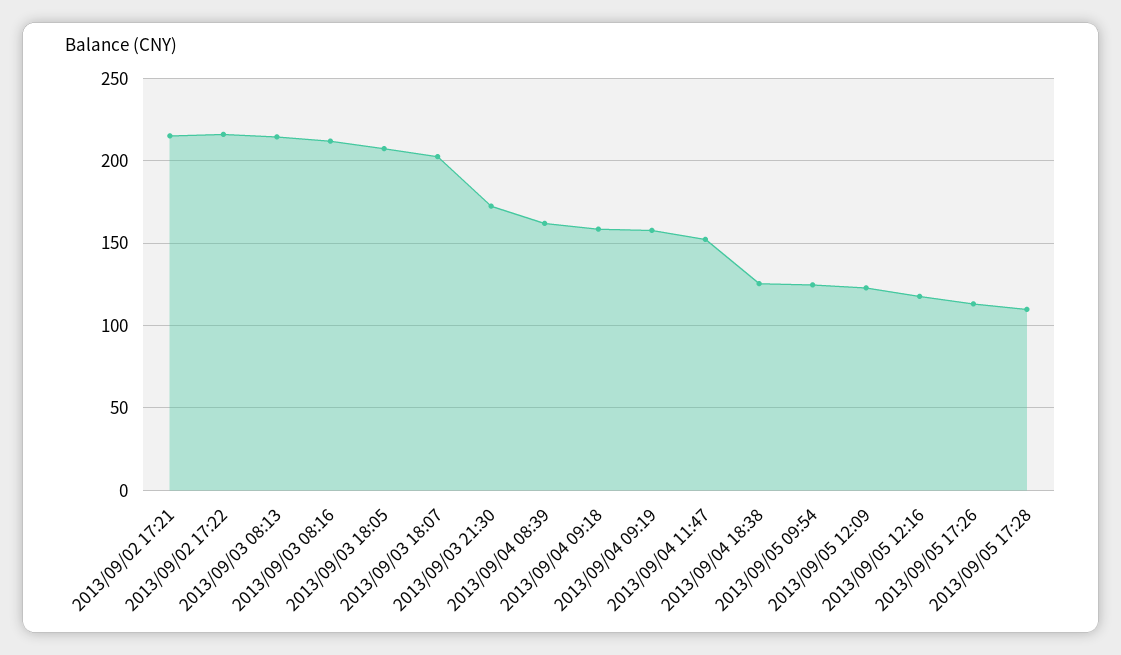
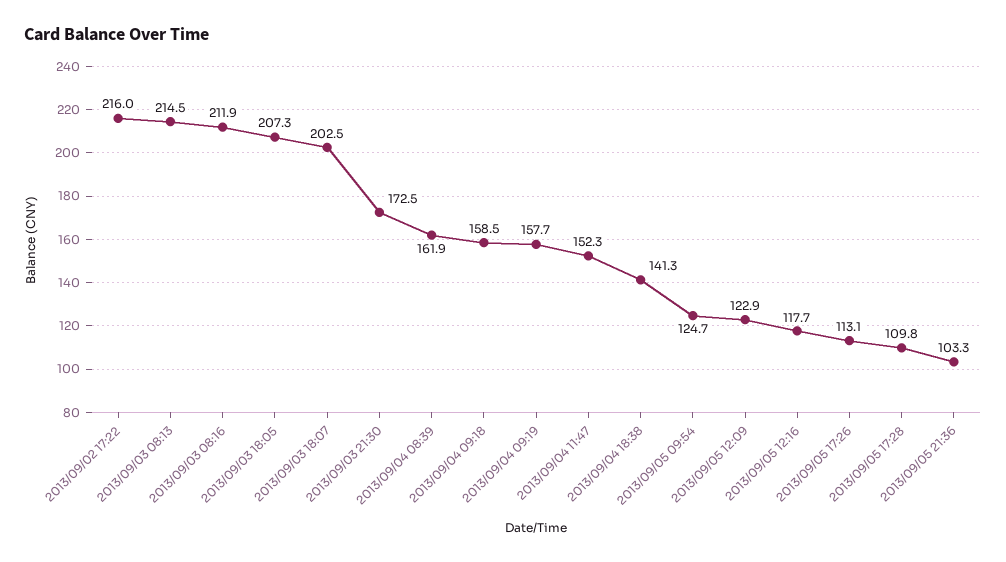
2013/09/02 17:21: 215 -> none
2013/09/04 18:38: 125 -> 141.3
2013/09/05 21:36: none -> 103.3

